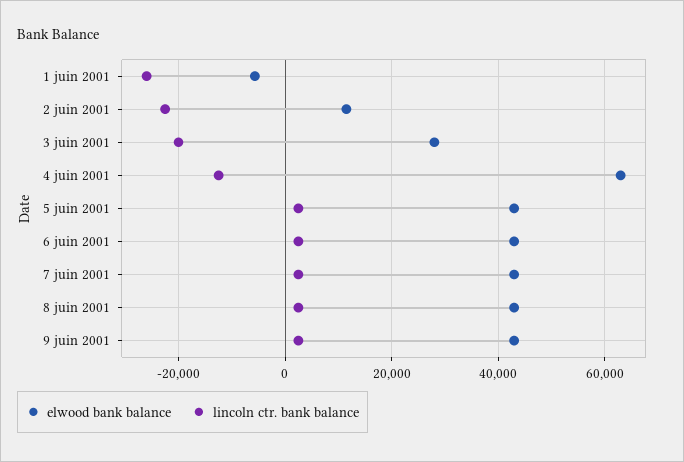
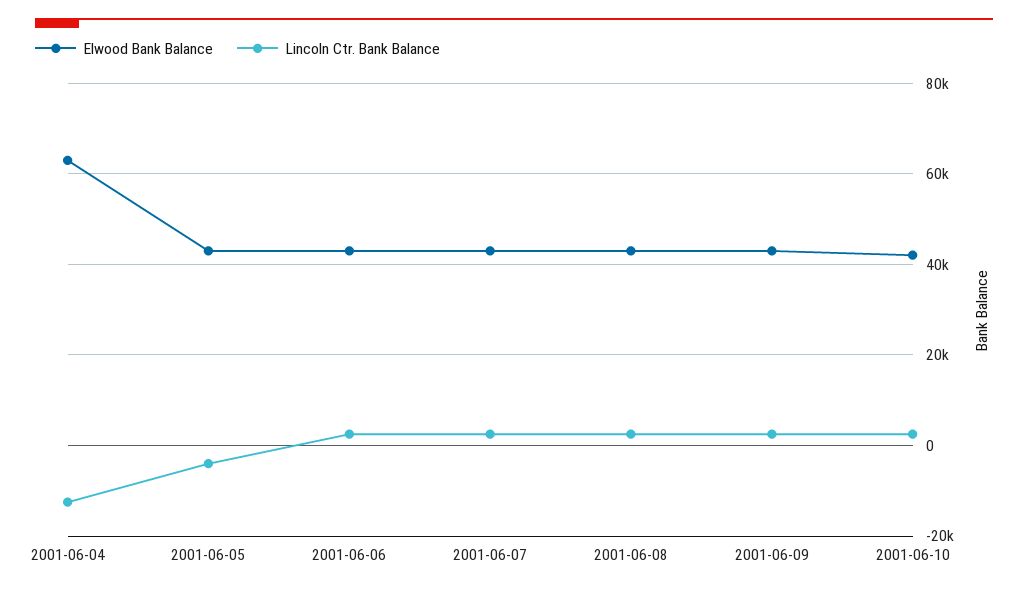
elwood bank balance, 1 juin 2001: -6000 -> none
lincoln ctr. bank balance, 1 juin 2001: -26000 -> none
elwood bank balance, 2 juin 2001: 12000 -> none
lincoln ctr. bank balance, 2 juin 2001: -22000 -> none
elwood bank balance, 3 juin 2001: 28000 -> none
lincoln ctr. bank balance, 3 juin 2001: -20000 -> none
lincoln ctr. bank balance, 5 juin 2001: 2000 -> -4000
elwood bank balance, 2001-06-10: none -> 42000
lincoln ctr. bank balance, 2001-06-10: none -> 2000

